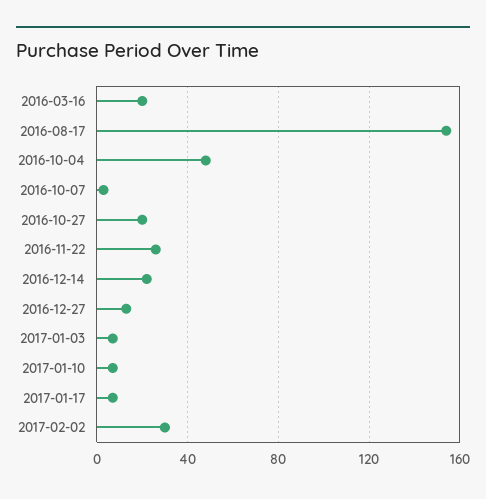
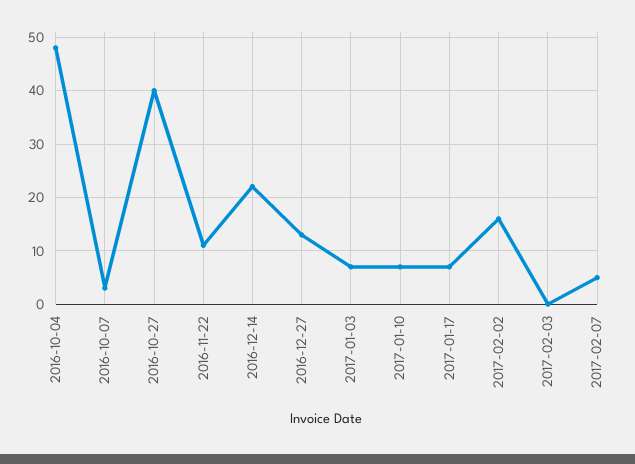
2016-03-16: 20 -> none
2016-08-17: 155 -> none
2016-10-27: 20 -> 40
2016-11-22: 25 -> 10
2017-02-02: 30 -> 15
2017-02-03: none -> 0
2017-02-07: none -> 5

